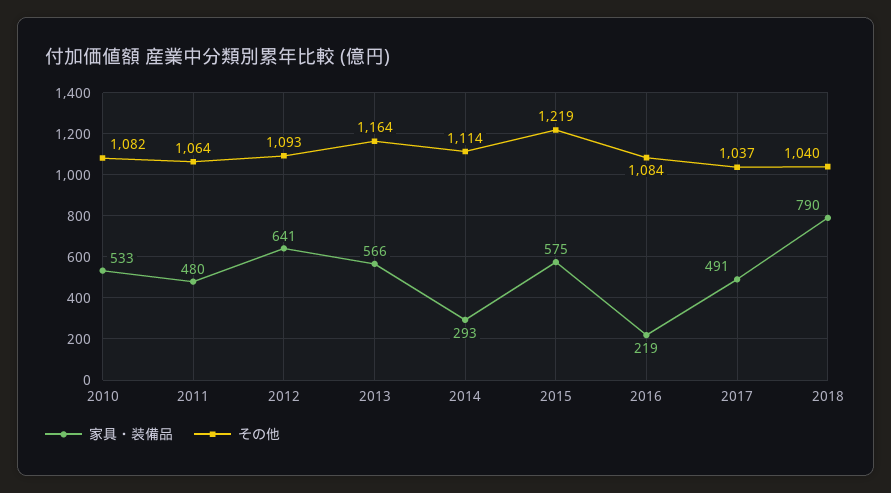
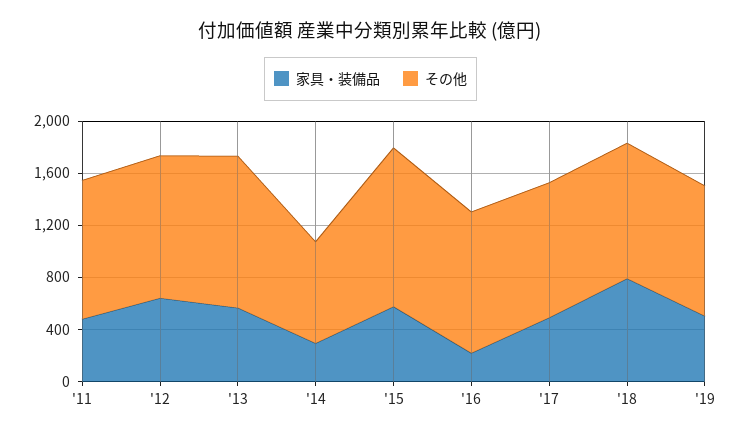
家具・装備品, 2010: 533 -> none
その他, 2010: 1082 -> none
その他, 2014: 1114 -> 800
家具・装備品, '19: none -> 500
その他, '19: none -> 1000

